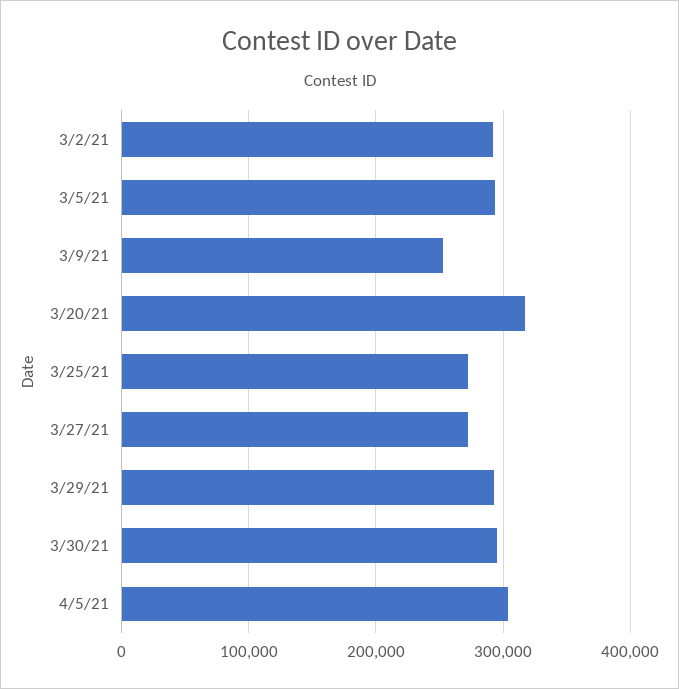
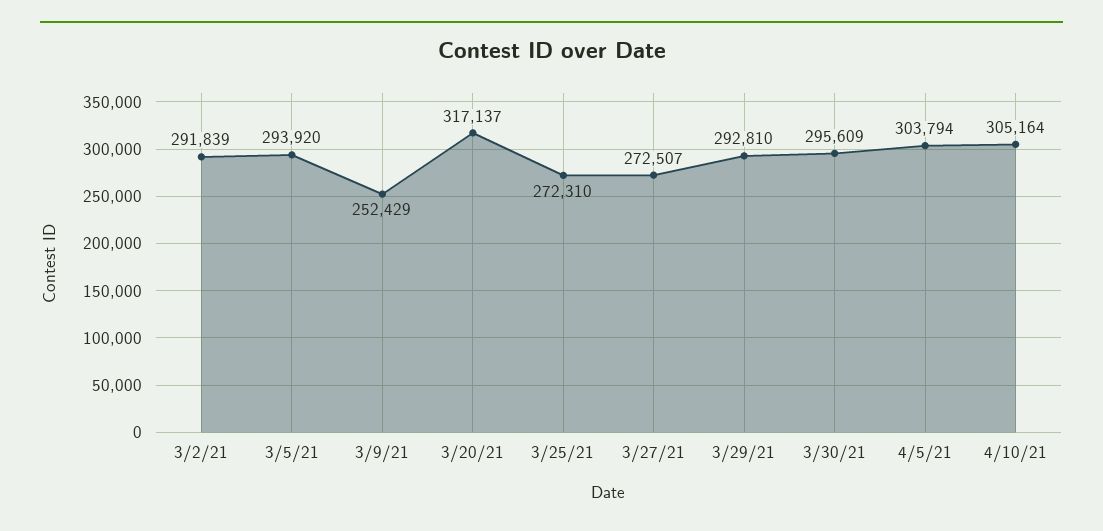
4/10/21: none -> 305164

